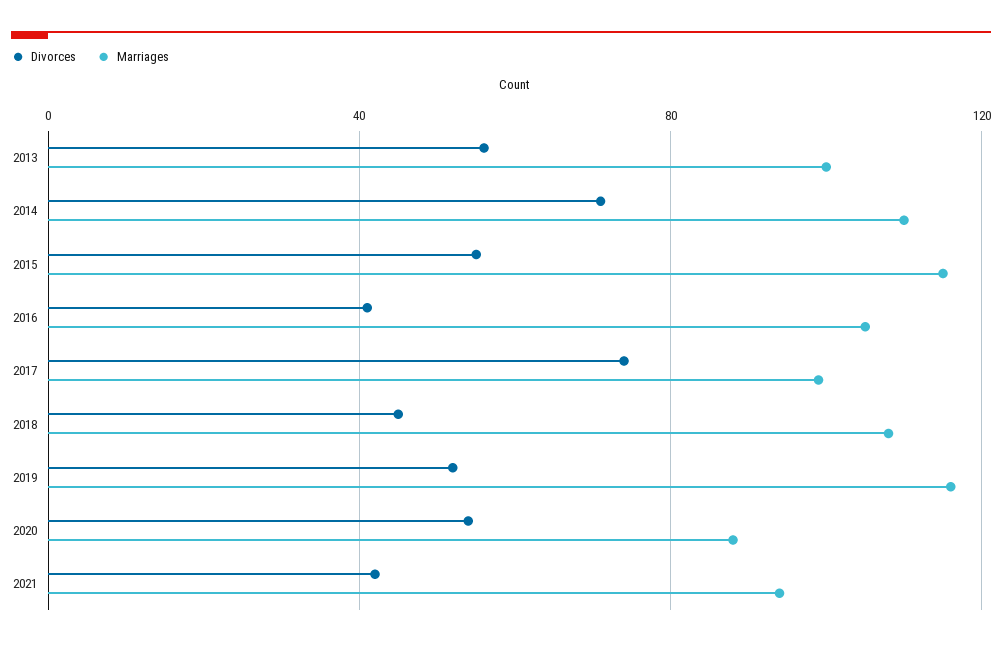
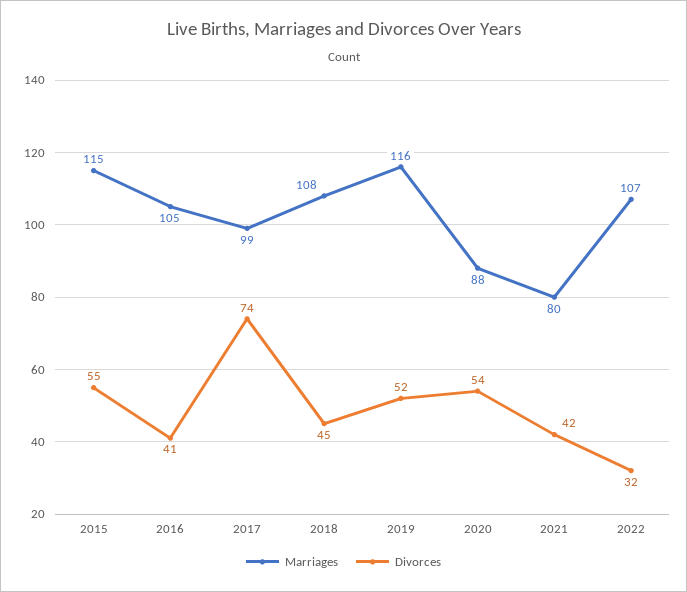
Divorces, 2013: 55 -> none
Marriages, 2013: 100 -> none
Divorces, 2014: 70 -> none
Marriages, 2014: 110 -> none
Marriages, 2021: 95 -> 80
Marriages, 2022: none -> 107
Divorces, 2022: none -> 32

